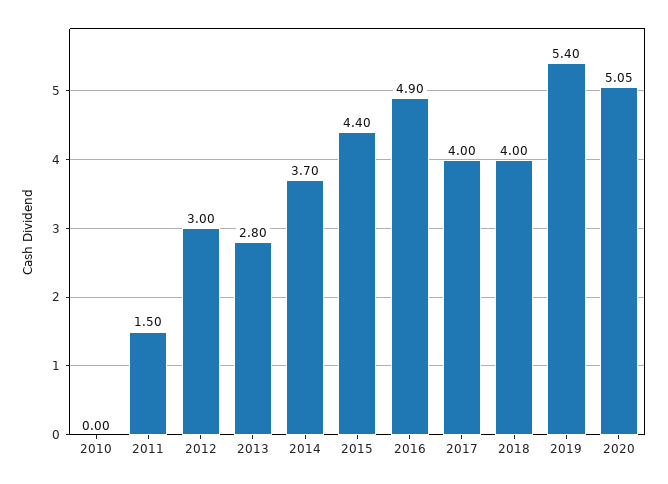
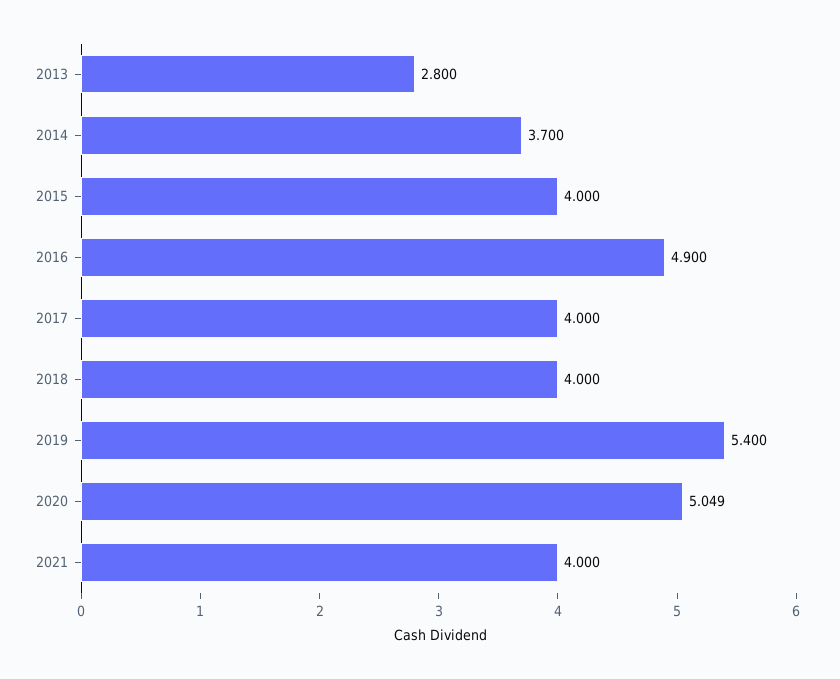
2010: 0 -> none
2011: 1.5 -> none
2012: 3 -> none
2015: 4.4 -> 4
2021: none -> 4

